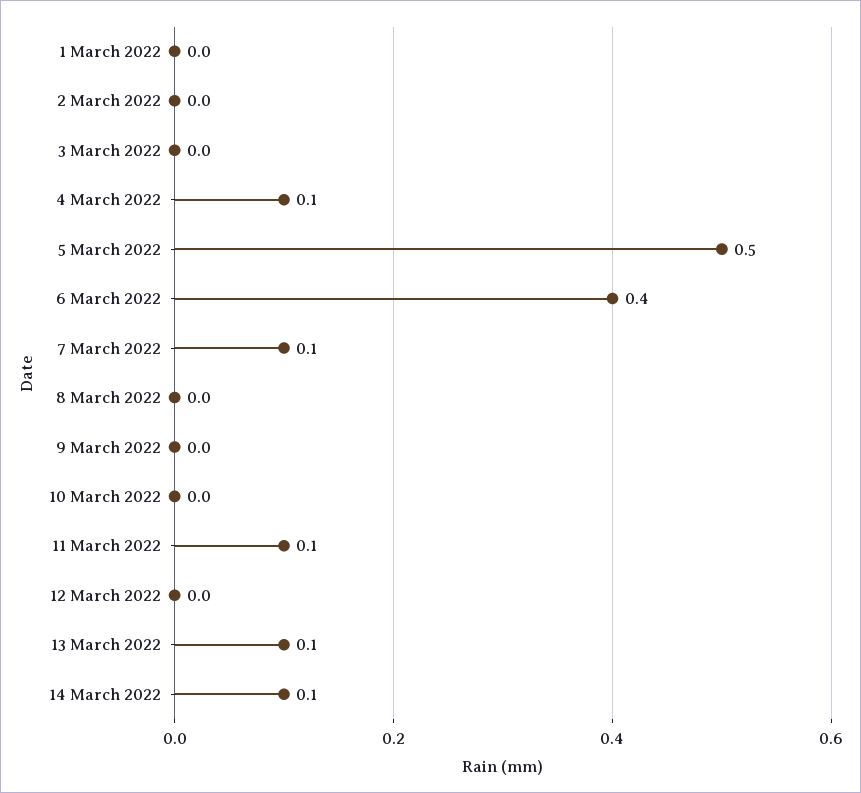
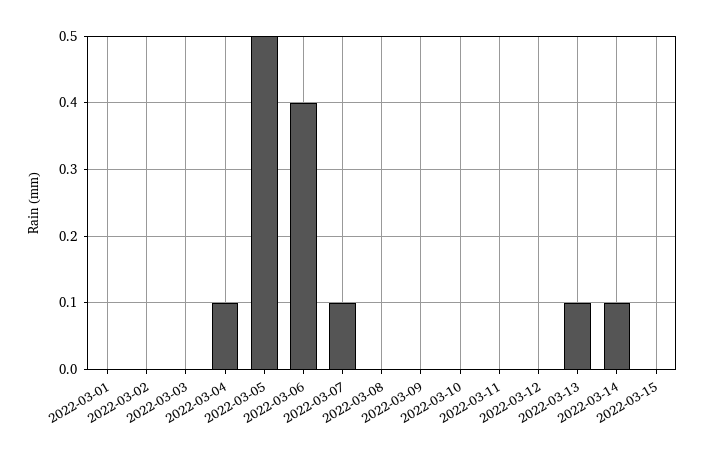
11 March 2022: 0.1 -> 0
2022-03-15: none -> 0

